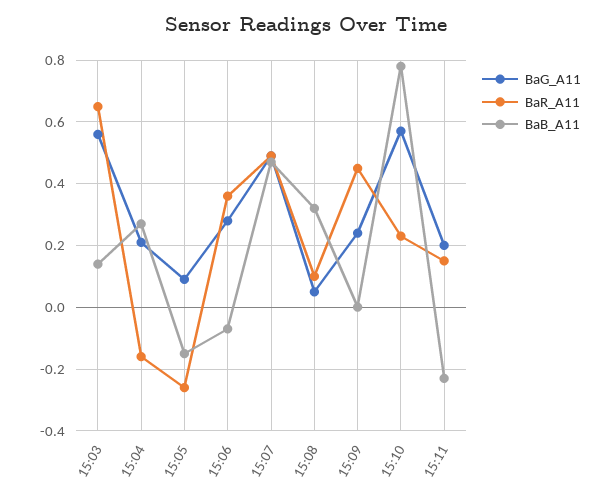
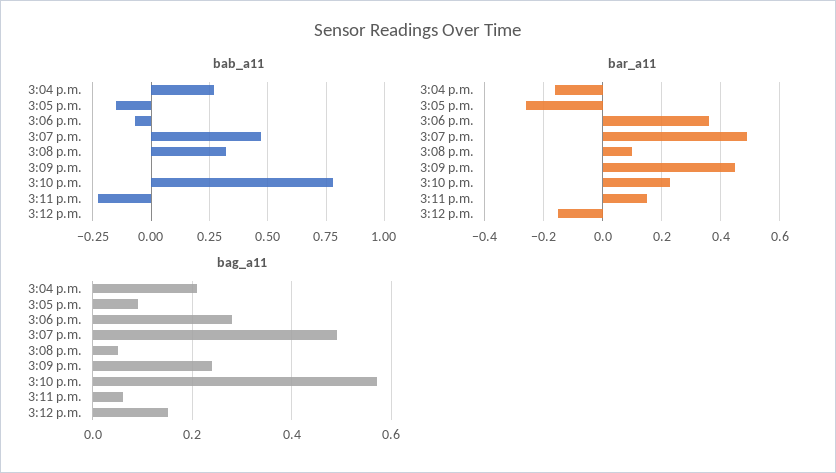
BaG_A11, 15:03: 0.55 -> none
BaR_A11, 15:03: 0.65 -> none
BaB_A11, 15:03: 0.15 -> none
BaG_A11, 15:11: 0.2 -> 0.05
BaB_A11, 3:12 p.m.: none -> 0
BaR_A11, 3:12 p.m.: none -> -0.15
BaG_A11, 3:12 p.m.: none -> 0.15

